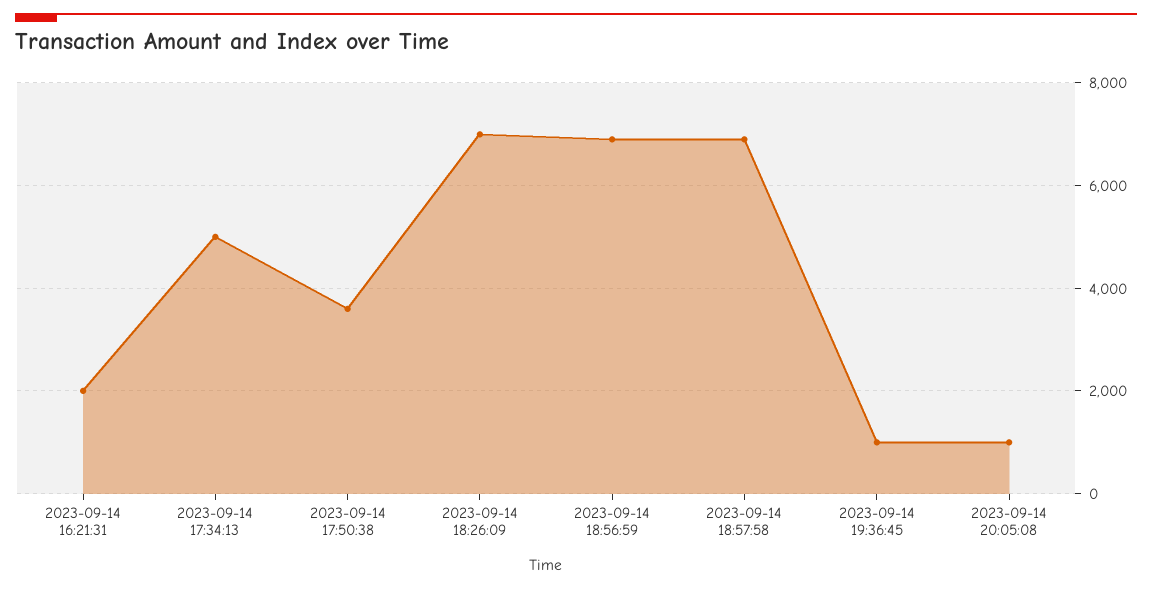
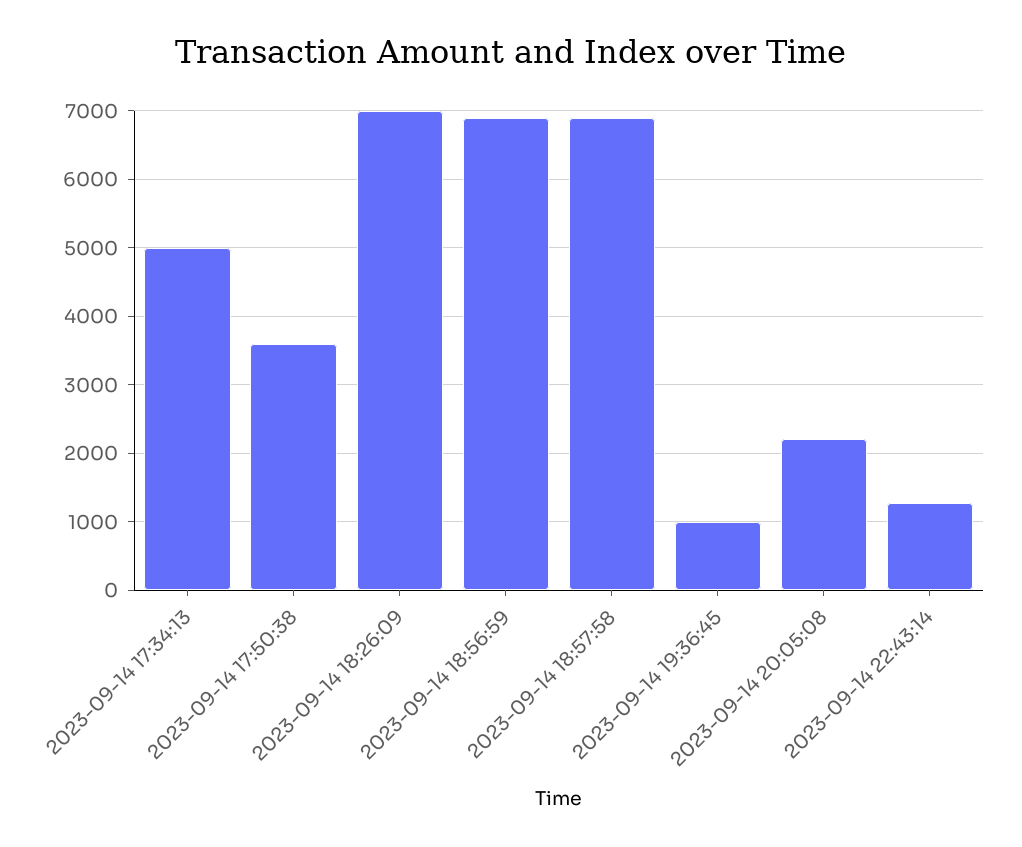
2023-09-14 16:21:31: 2000 -> none
2023-09-14 20:05:08: 1000 -> 2200
2023-09-14 22:43:14: none -> 1300

